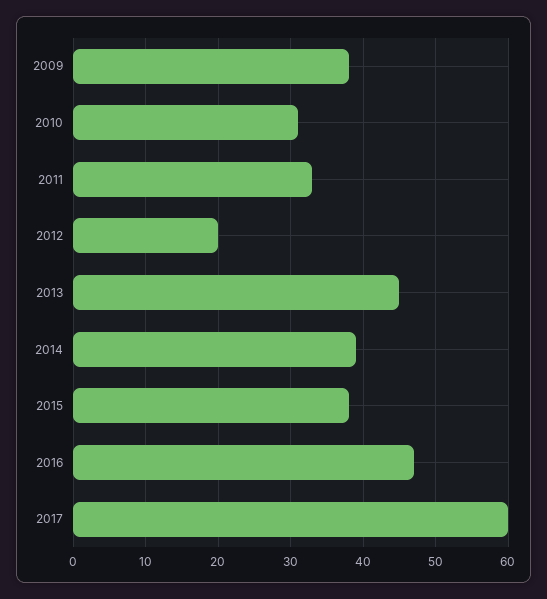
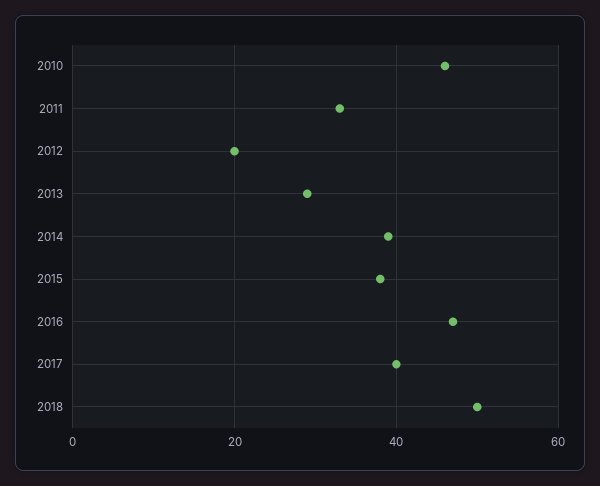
2009: 38 -> none
2010: 31 -> 45
2013: 45 -> 30
2017: 60 -> 40
2018: none -> 50

